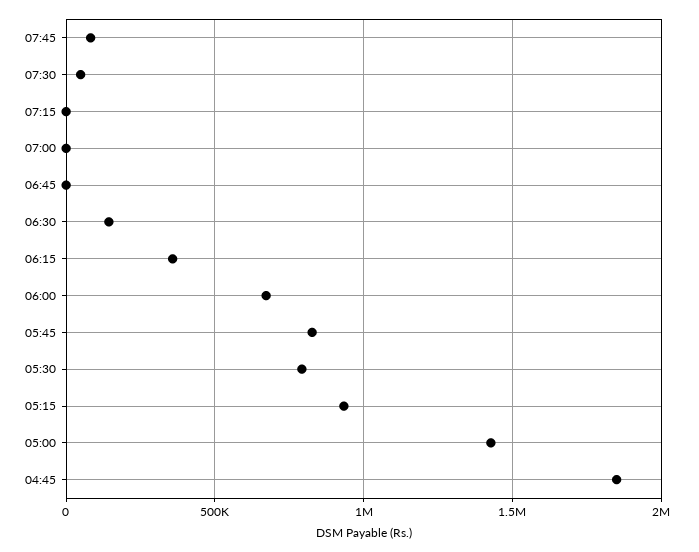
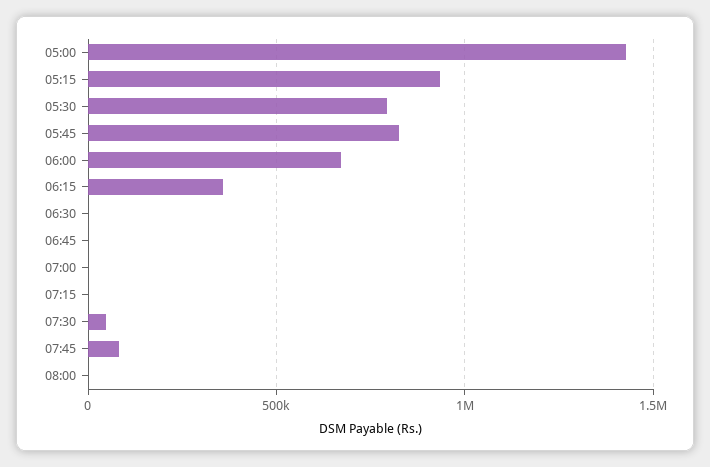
06:30: 150000 -> 0
04:45: 1850000 -> none
08:00: none -> 0

